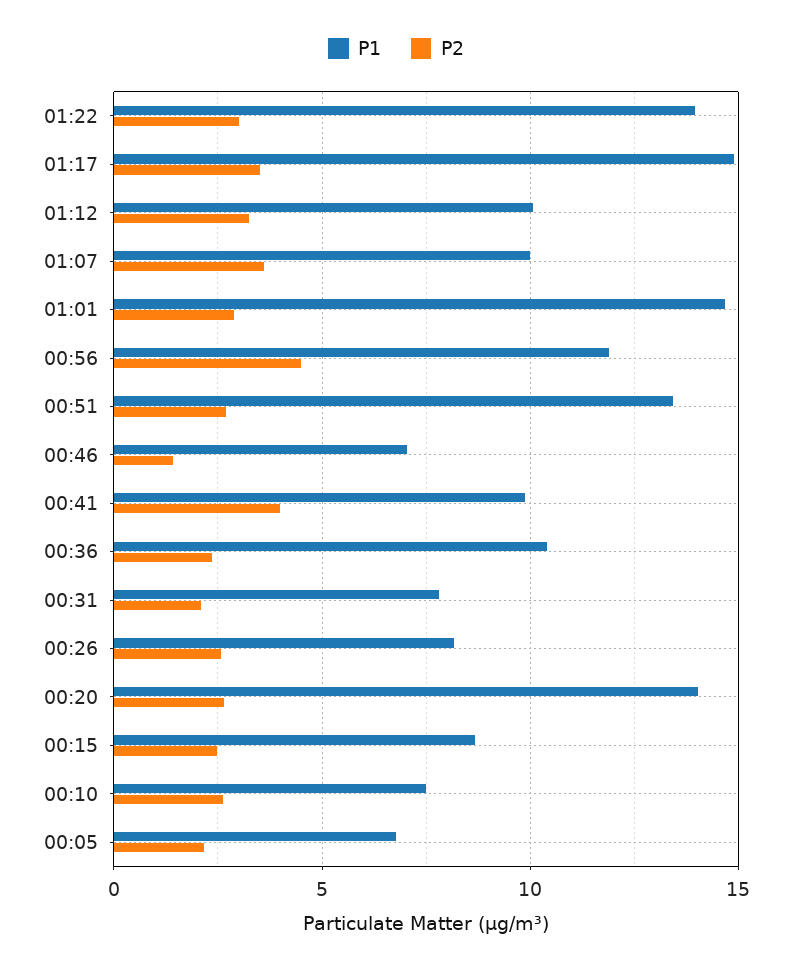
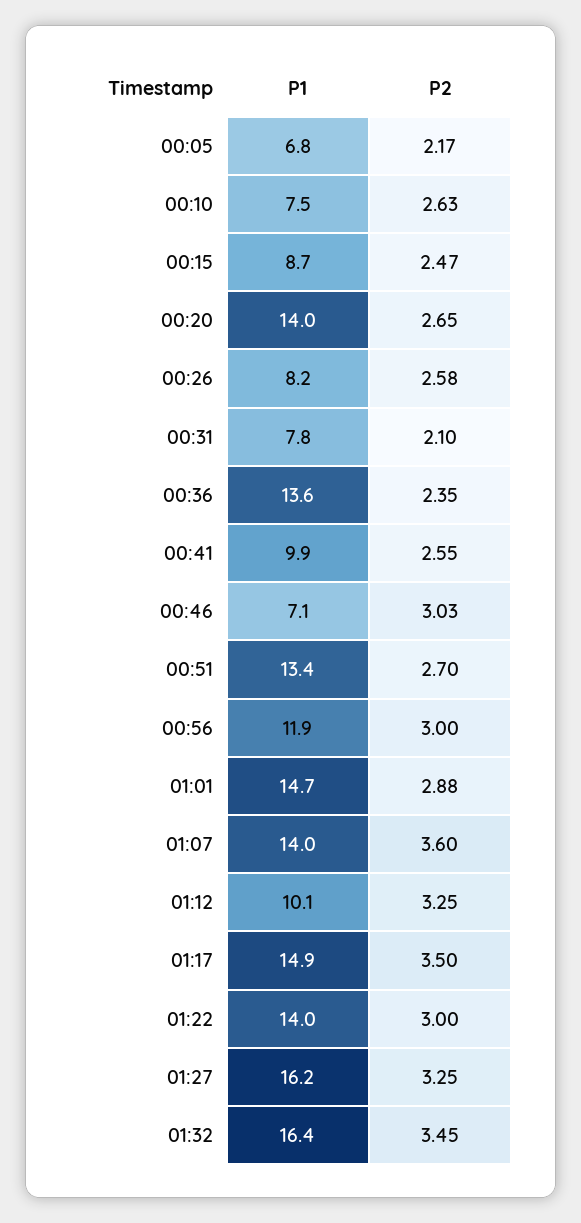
P1, 01:07: 10 -> 14
P2, 00:56: 4.5 -> 3
P2, 00:46: 1.5 -> 3.03
P2, 00:41: 4 -> 2.55
P1, 00:36: 10.5 -> 13.6
P1, 01:27: none -> 16.2
P2, 01:27: none -> 3.25
P1, 01:32: none -> 16.4
P2, 01:32: none -> 3.45

